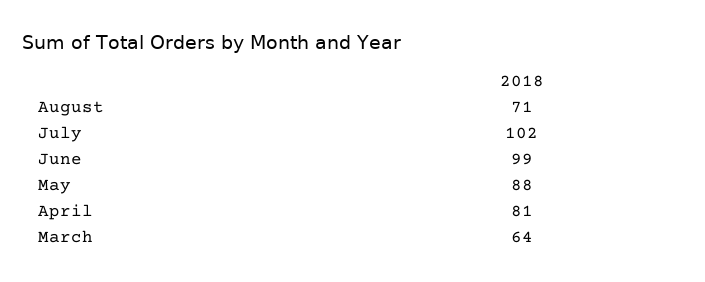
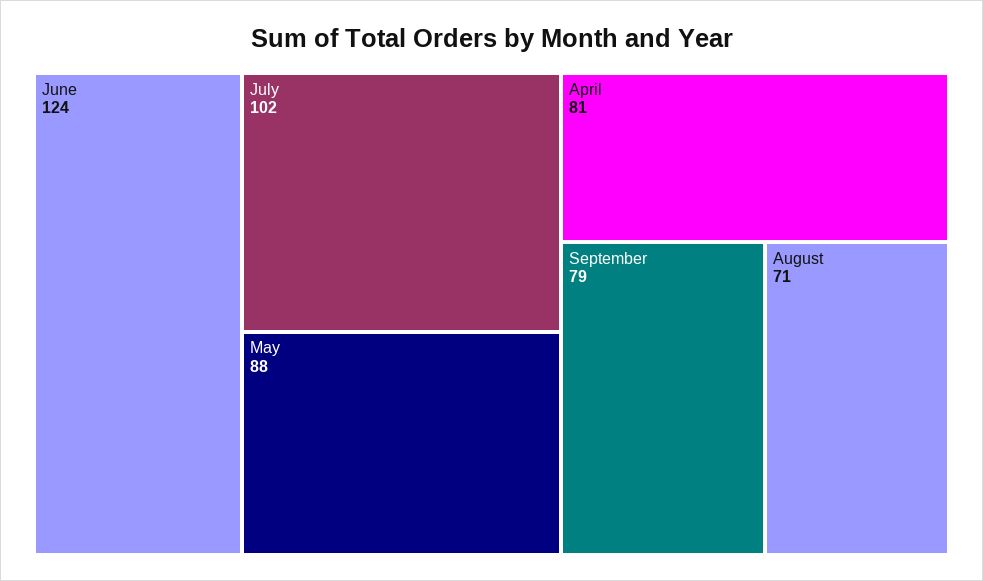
June: 99 -> 124
March: 64 -> none
September: none -> 79

